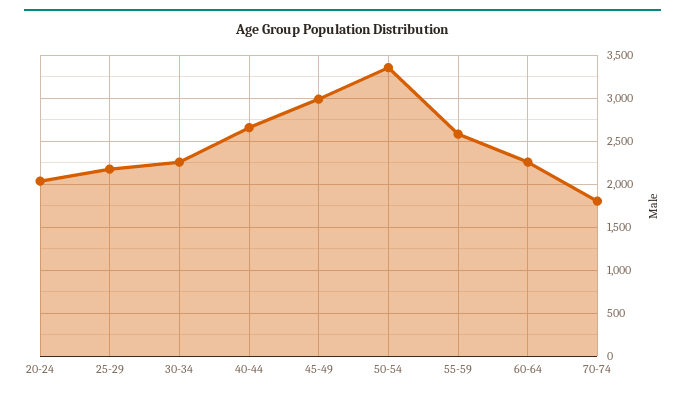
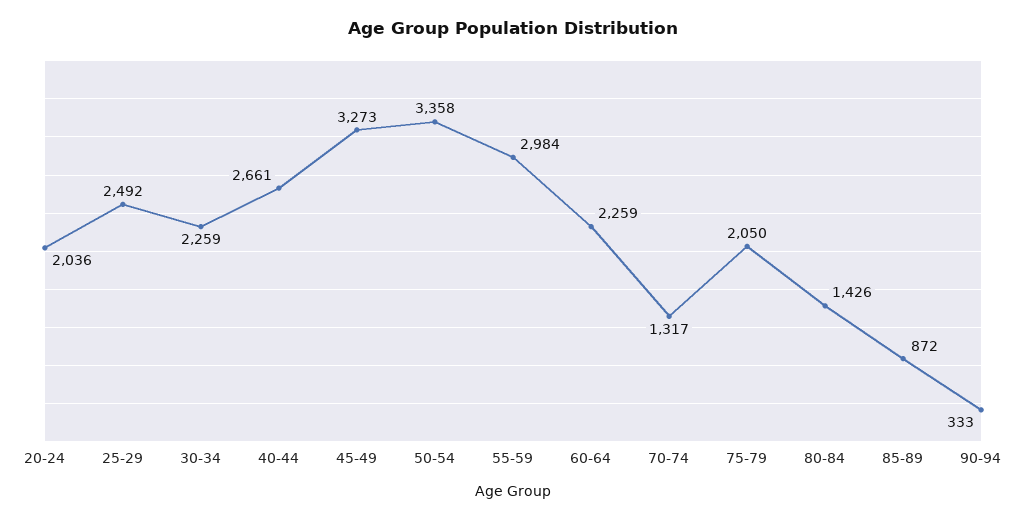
25-29: 2200 -> 2492
45-49: 3000 -> 3273
55-59: 2600 -> 2984
70-74: 1800 -> 1317
75-79: none -> 2050
80-84: none -> 1426
85-89: none -> 872
90-94: none -> 333

